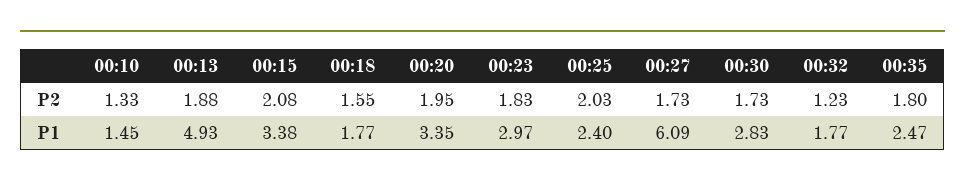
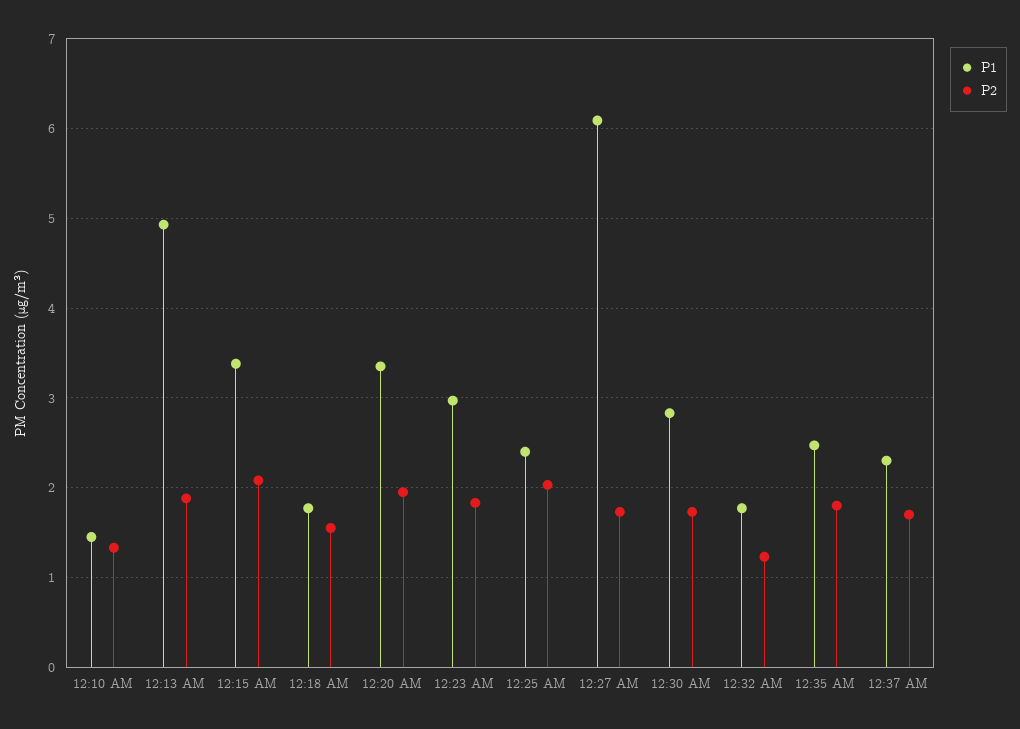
P1, 12:37 AM: none -> 2.3
P2, 12:37 AM: none -> 1.7

